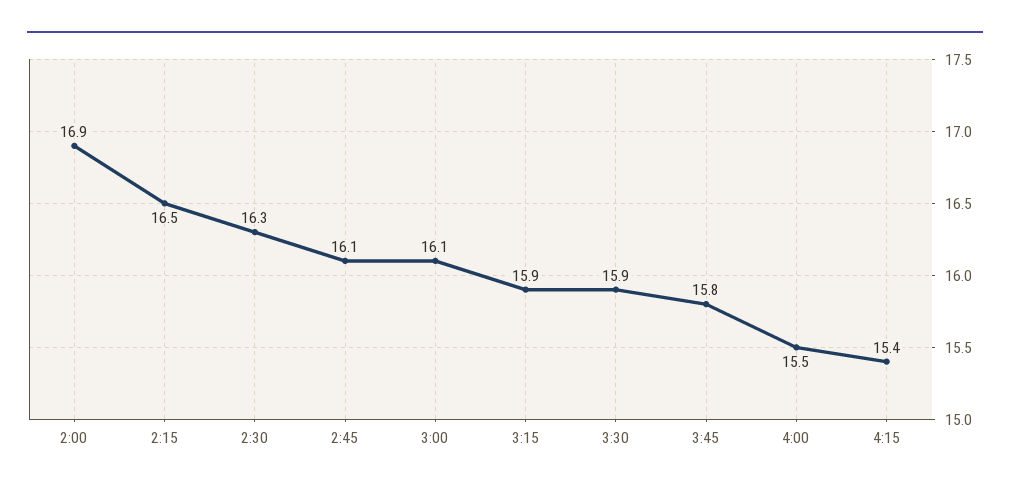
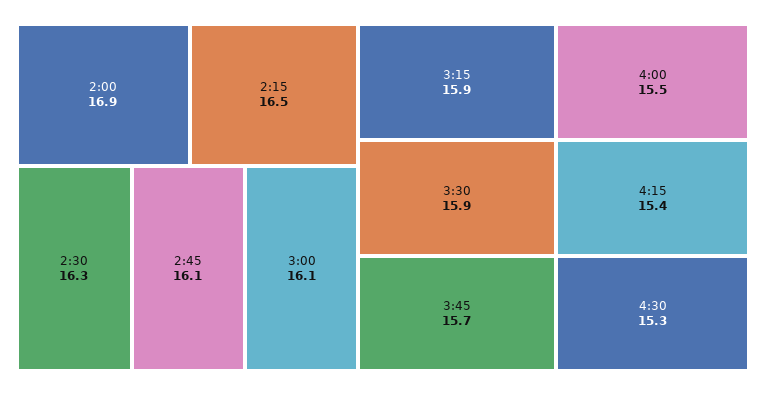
3:45: 15.8 -> 15.7
4:30: none -> 15.3

